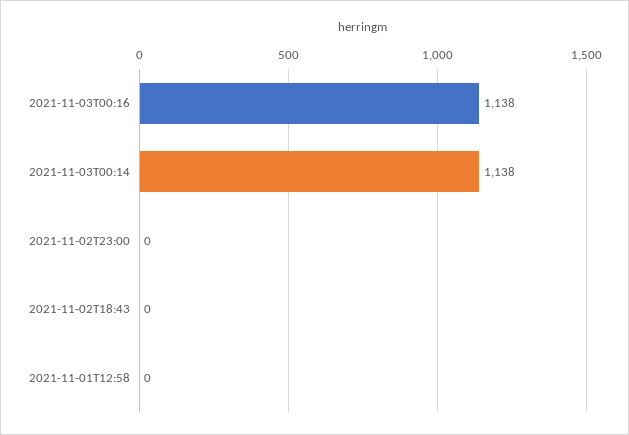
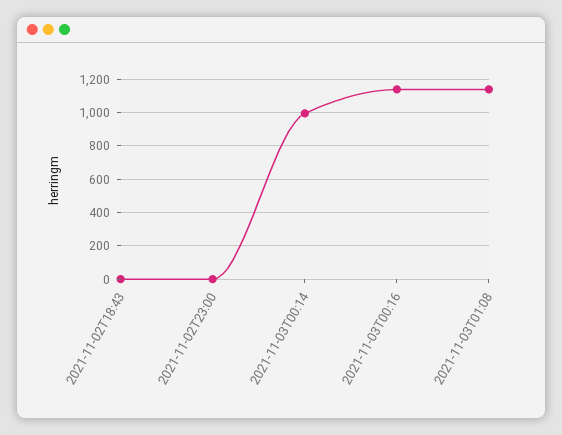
2021-11-03T00:14: 1138 -> 1000
2021-11-01T12:58: 0 -> none
2021-11-03T01:08: none -> 1150

